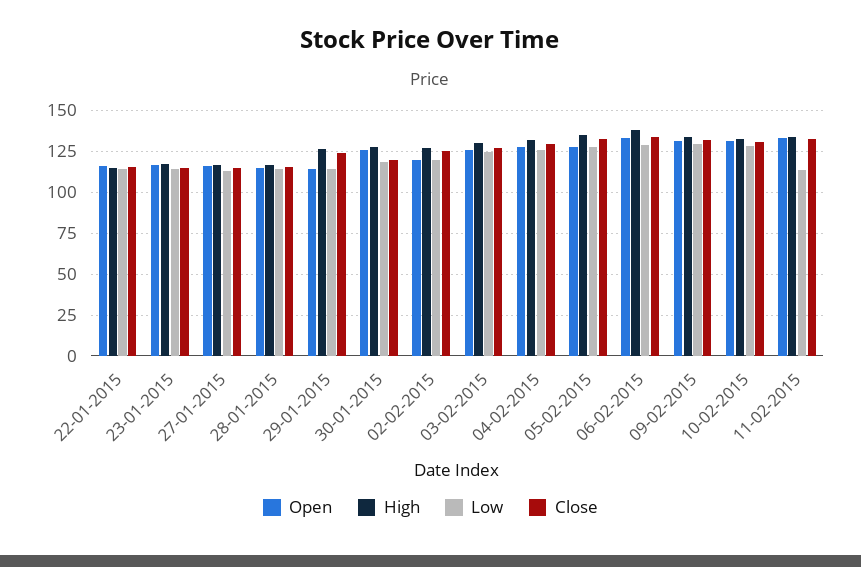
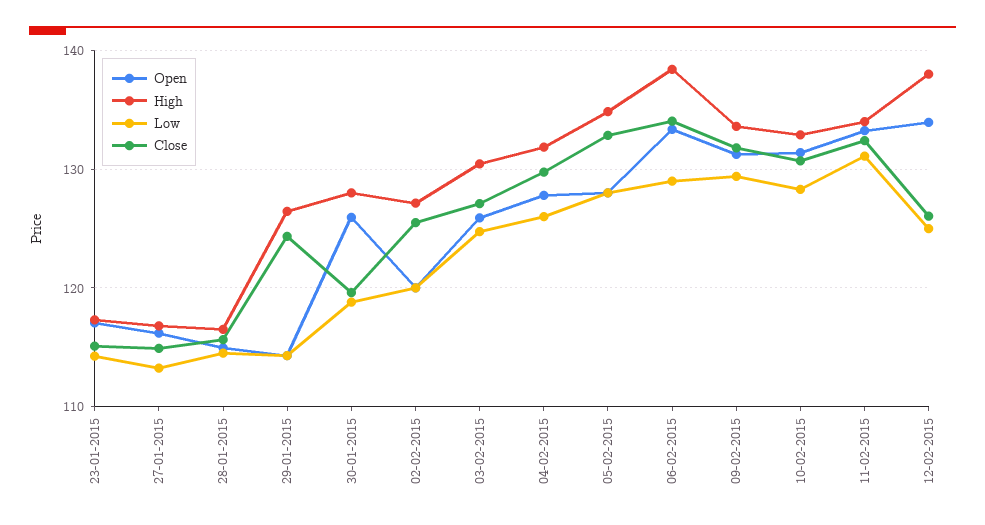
Open, 22-01-2015: 115 -> none
High, 22-01-2015: 115 -> none
Low, 22-01-2015: 115 -> none
Close, 22-01-2015: 115 -> none
Low, 11-02-2015: 115 -> 131
Open, 12-02-2015: none -> 134
High, 12-02-2015: none -> 138
Low, 12-02-2015: none -> 125
Close, 12-02-2015: none -> 126

